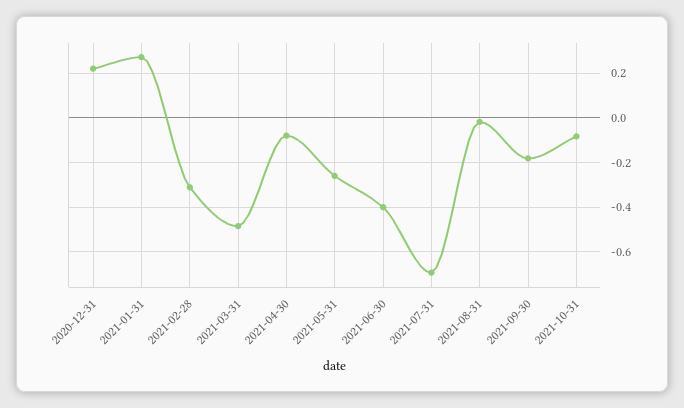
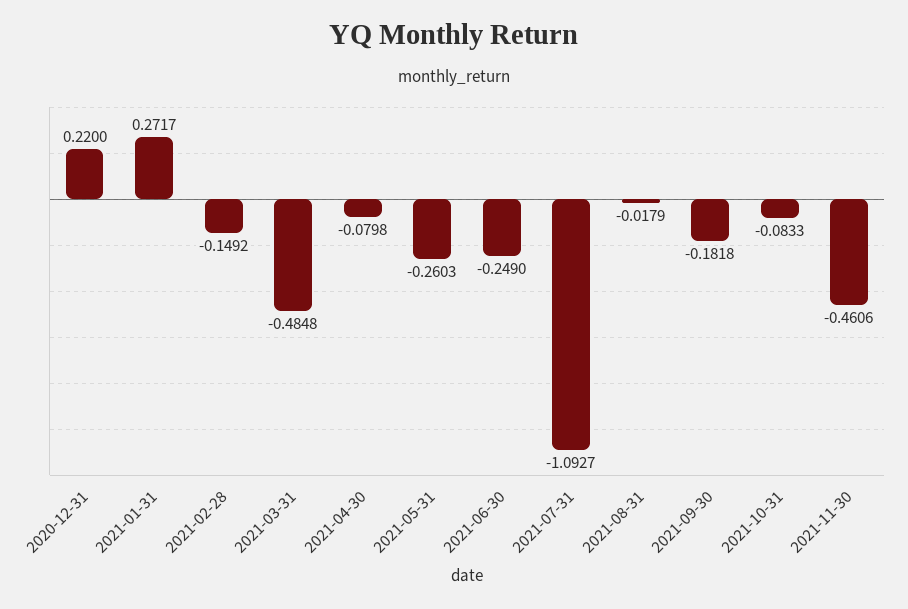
2021-02-28: -0.3 -> -0.1492
2021-06-30: -0.4 -> -0.249
2021-07-31: -0.7 -> -1.0927
2021-11-30: none -> -0.4606

